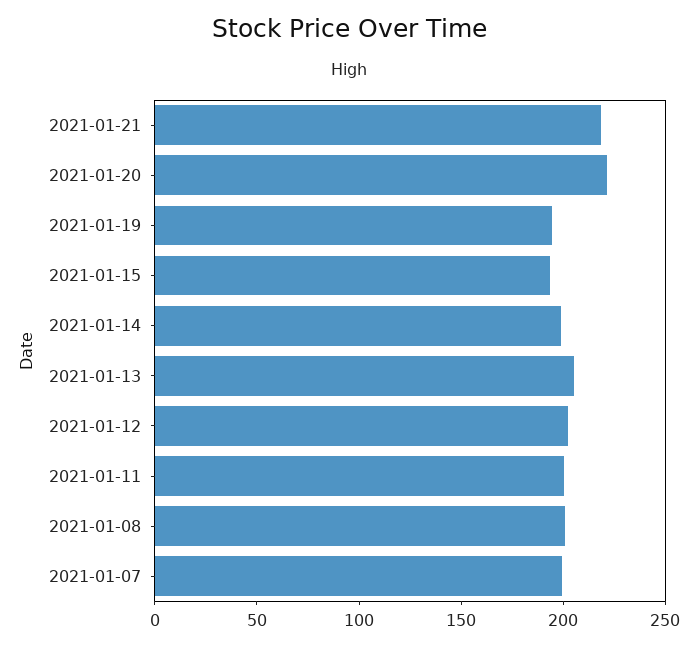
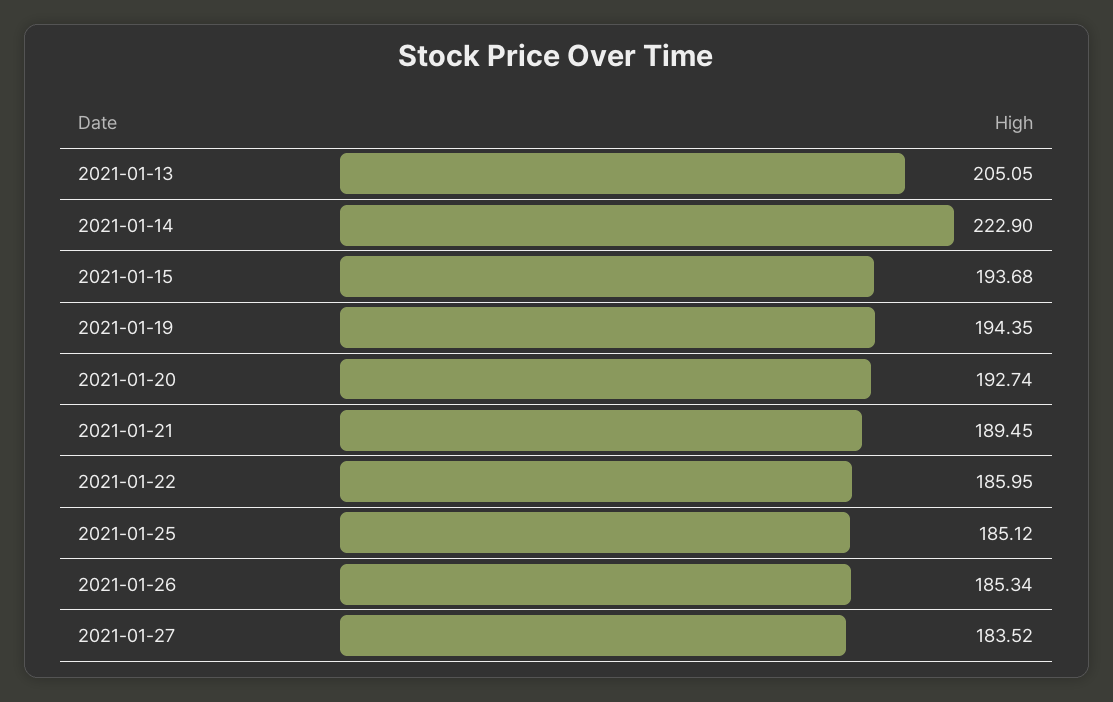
2021-01-21: 220 -> 189.45
2021-01-20: 220 -> 192.74
2021-01-14: 200 -> 222.9
2021-01-12: 200 -> none
2021-01-11: 200 -> none
2021-01-08: 200 -> none
2021-01-07: 200 -> none
2021-01-22: none -> 185.95
2021-01-25: none -> 185.12
2021-01-26: none -> 185.34
2021-01-27: none -> 183.52

